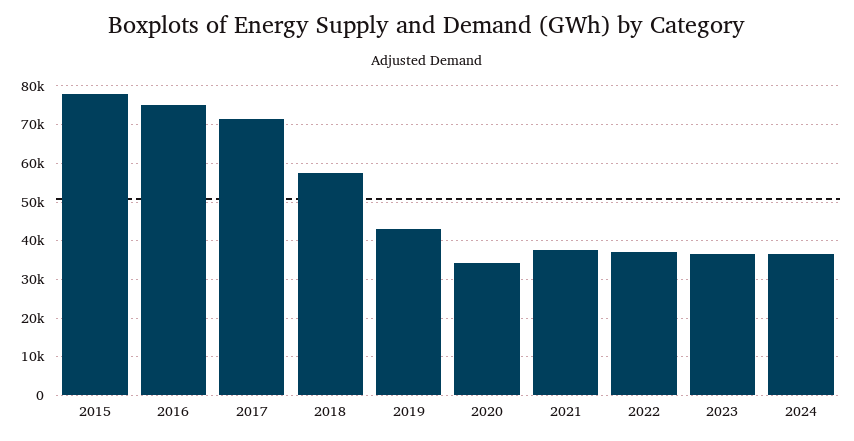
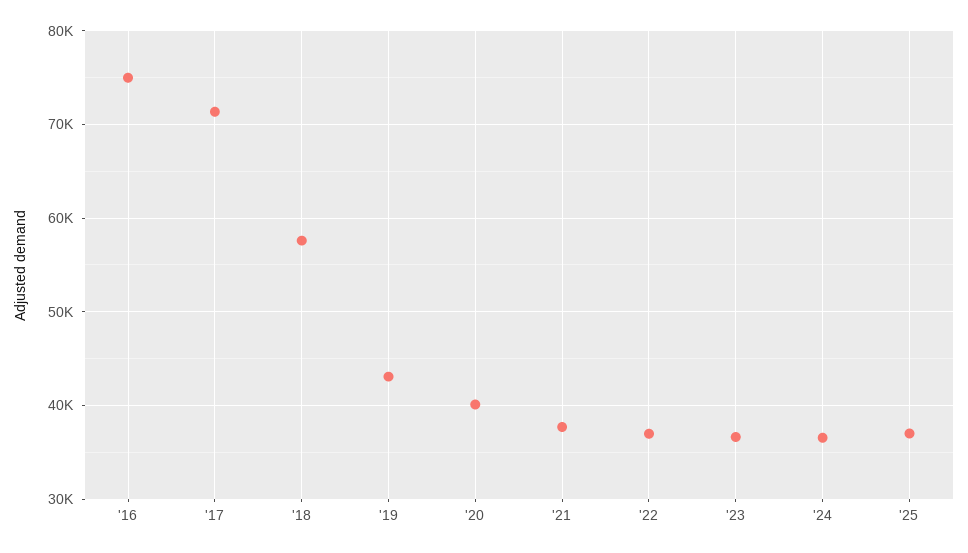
2015: 78000 -> none
2020: 34000 -> 40000
'25: none -> 37000

